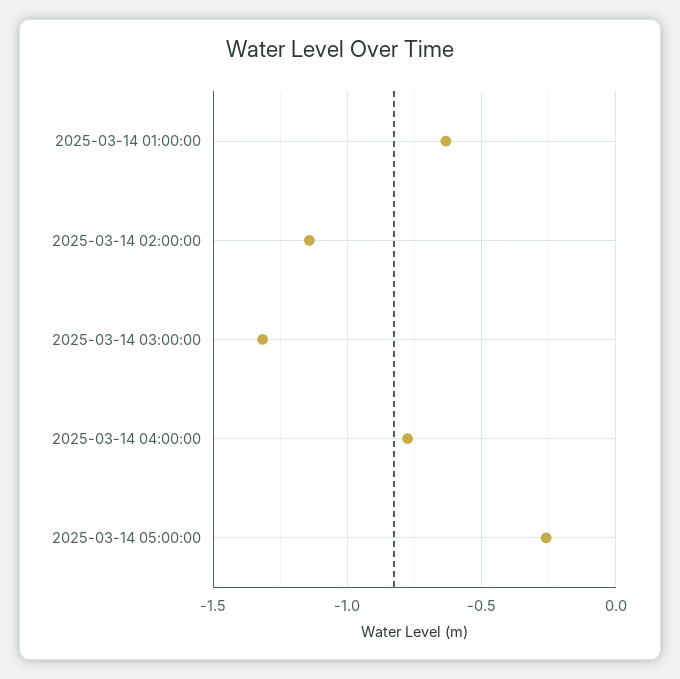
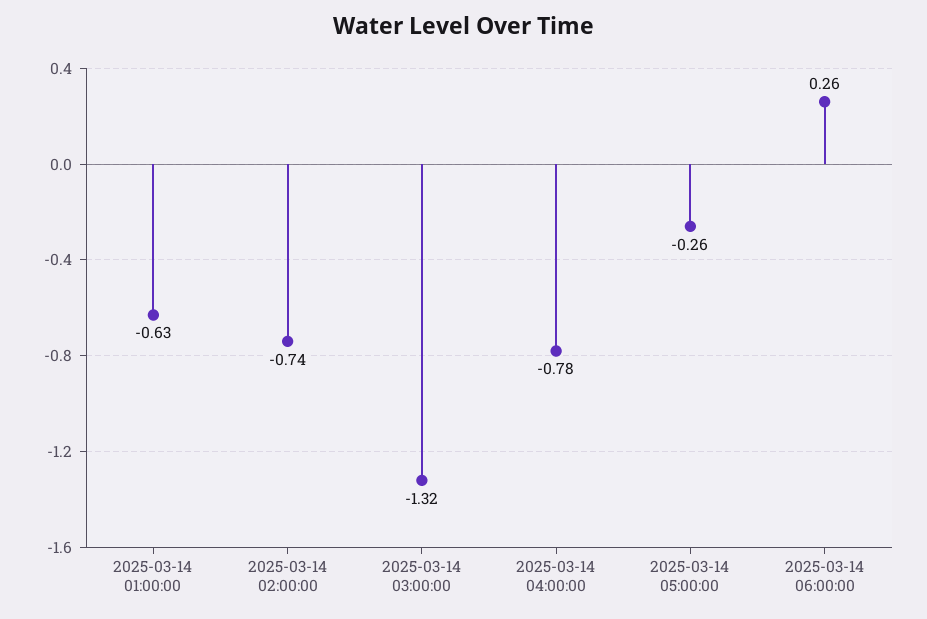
2025-03-14 02:00:00: -1.15 -> -0.74
2025-03-14 06:00:00: none -> 0.26

